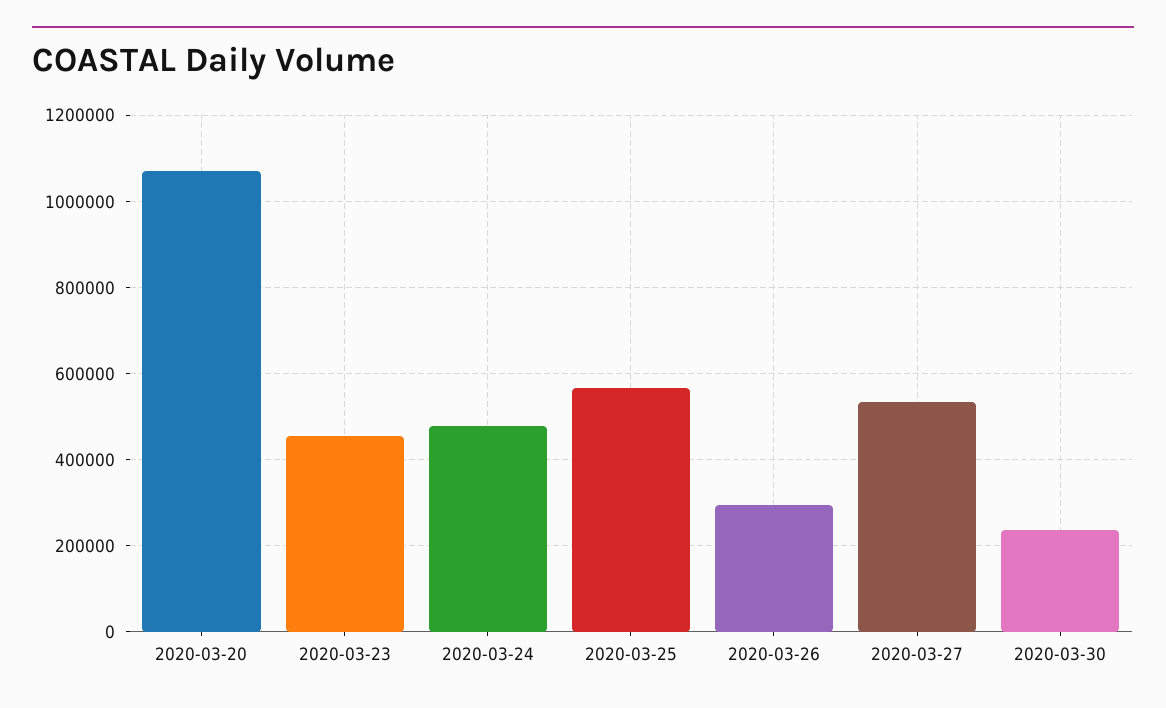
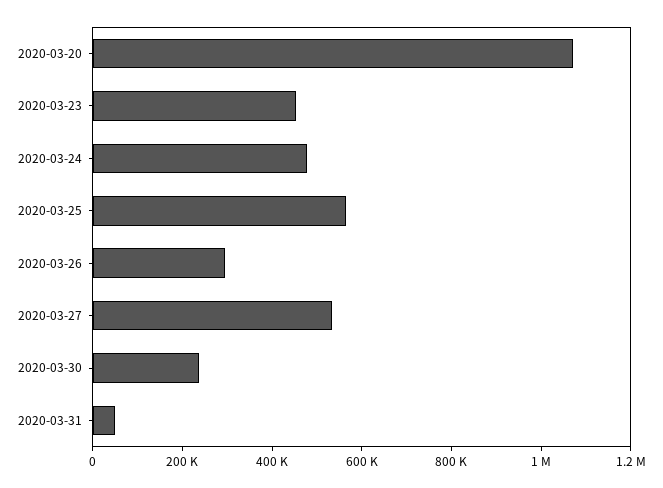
2020-03-31: none -> 50000

